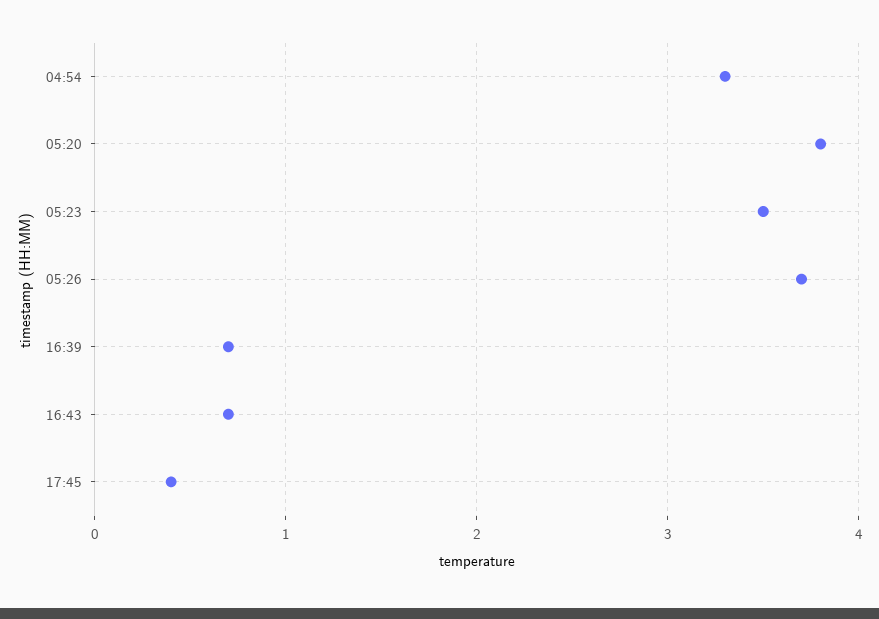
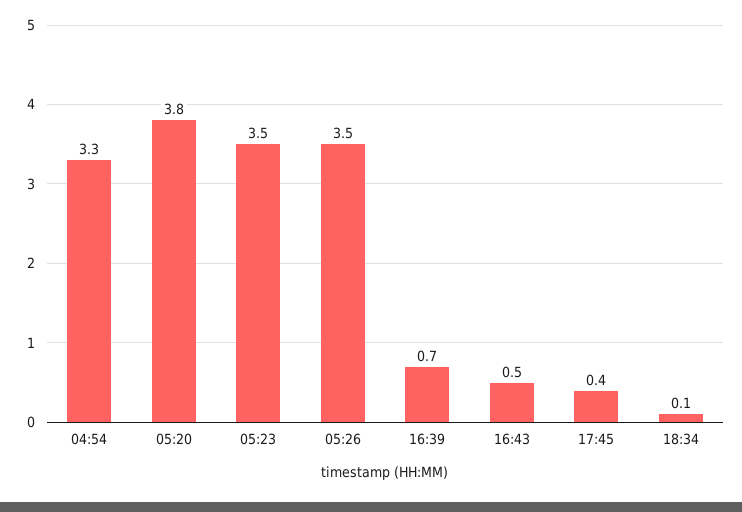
05:26: 3.7 -> 3.5
16:43: 0.7 -> 0.5
18:34: none -> 0.1

